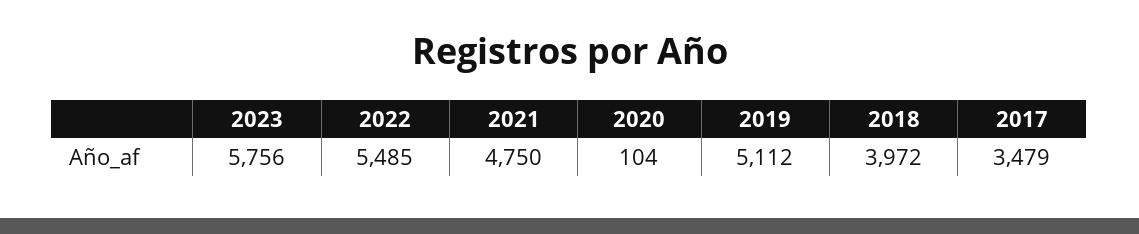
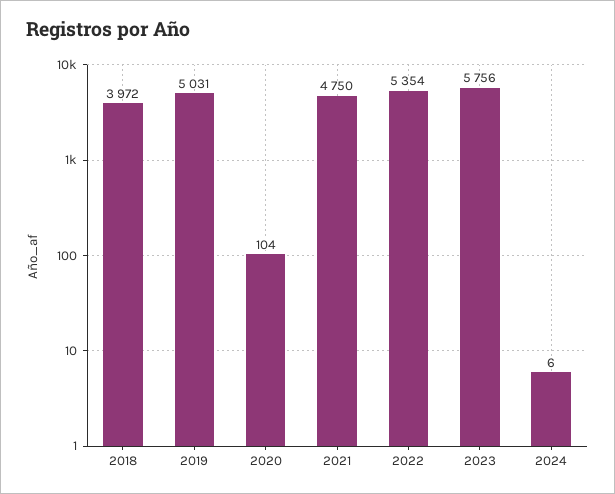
2022: 5485 -> 5354
2019: 5112 -> 5031
2017: 3479 -> none
2024: none -> 6

